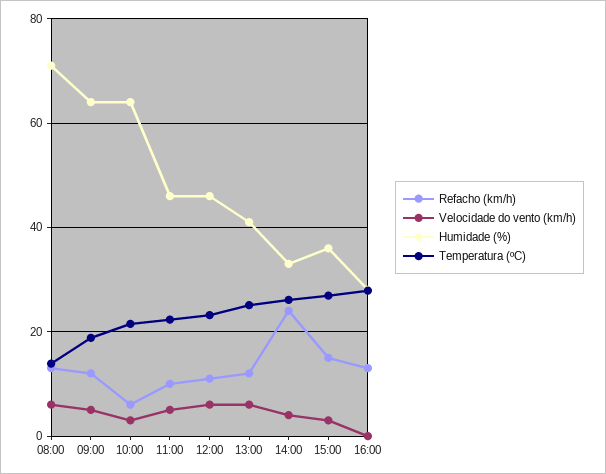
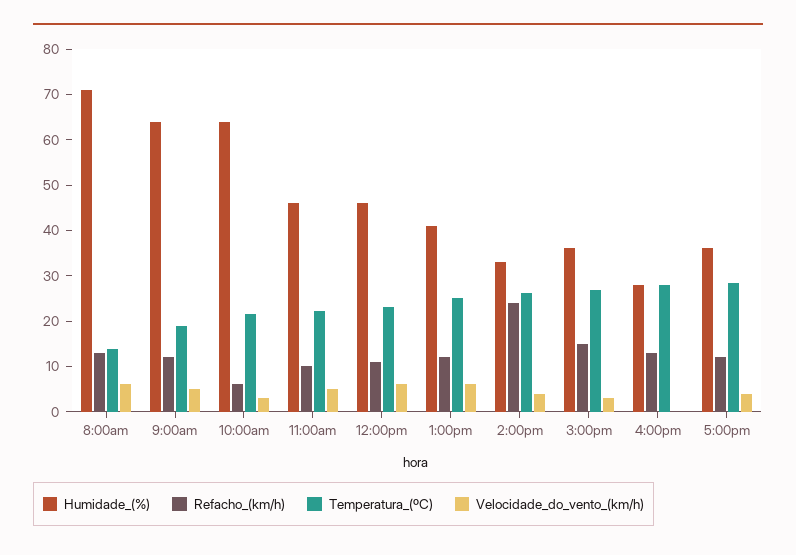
Humidade (%), 5:00pm: none -> 36
Refacho (km/h), 5:00pm: none -> 12
Temperatura (ºC), 5:00pm: none -> 28
Velocidade do vento (km/h), 5:00pm: none -> 4

